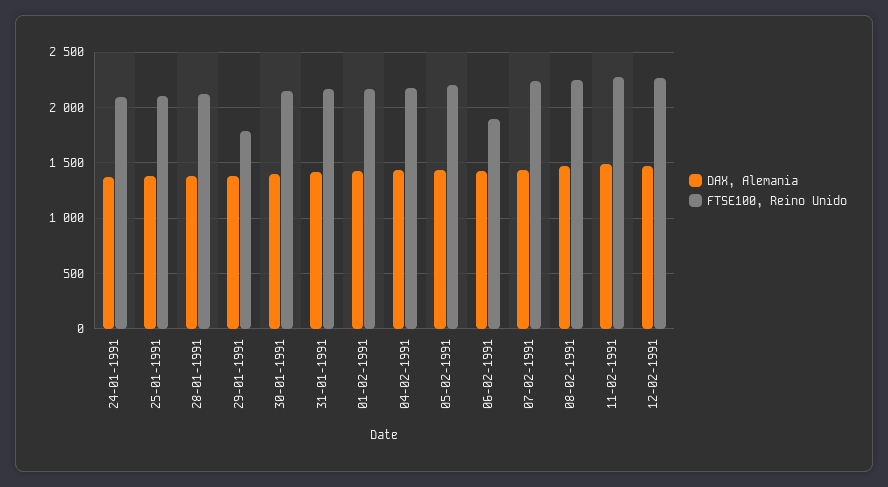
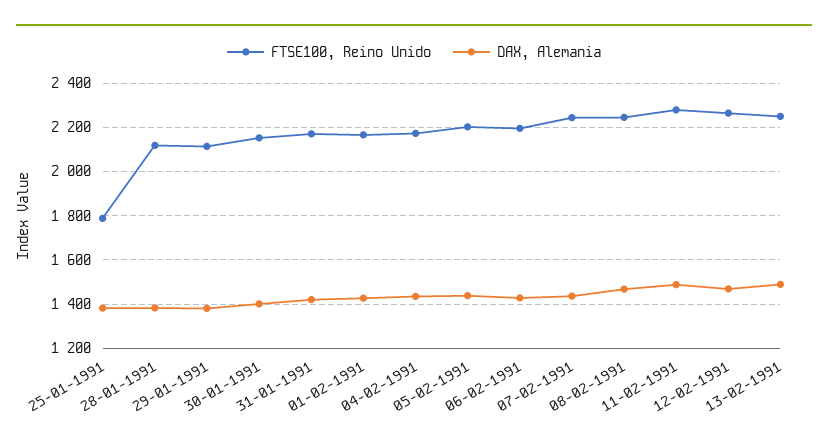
DAX, Alemania, 24-01-1991: 1400 -> none
FTSE100, Reino Unido, 24-01-1991: 2100 -> none
FTSE100, Reino Unido, 25-01-1991: 2100 -> 1800
FTSE100, Reino Unido, 29-01-1991: 1800 -> 2100
FTSE100, Reino Unido, 06-02-1991: 1900 -> 2200
FTSE100, Reino Unido, 13-02-1991: none -> 2250
DAX, Alemania, 13-02-1991: none -> 1500

